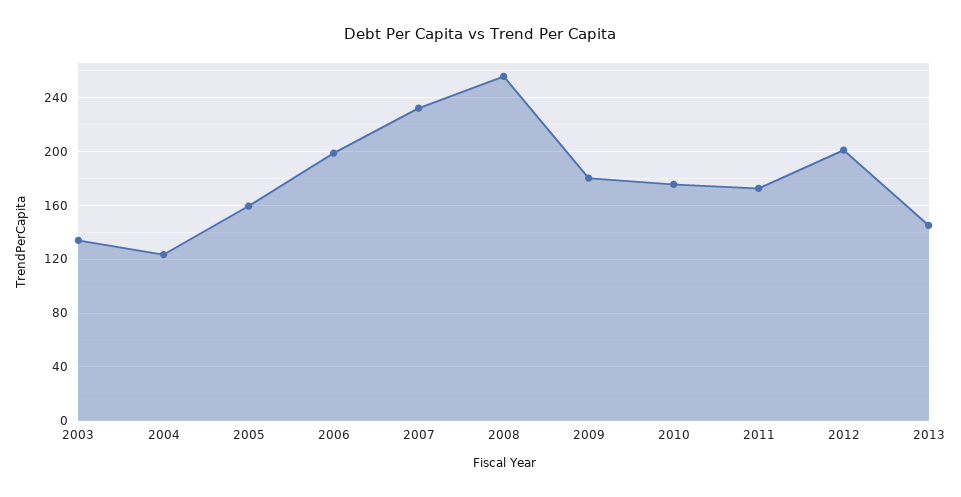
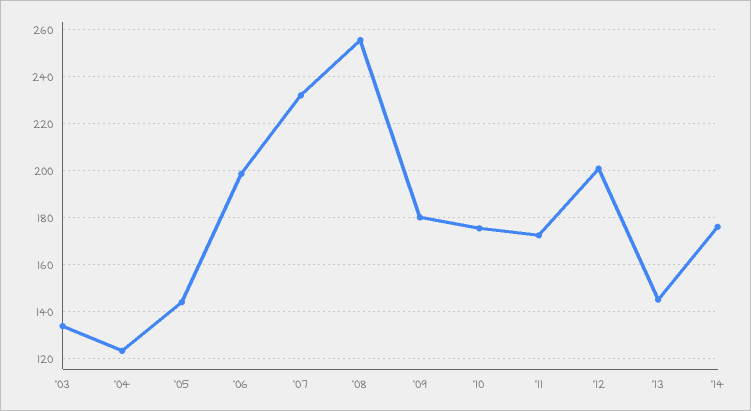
2005: 160 -> 145
'14: none -> 175

